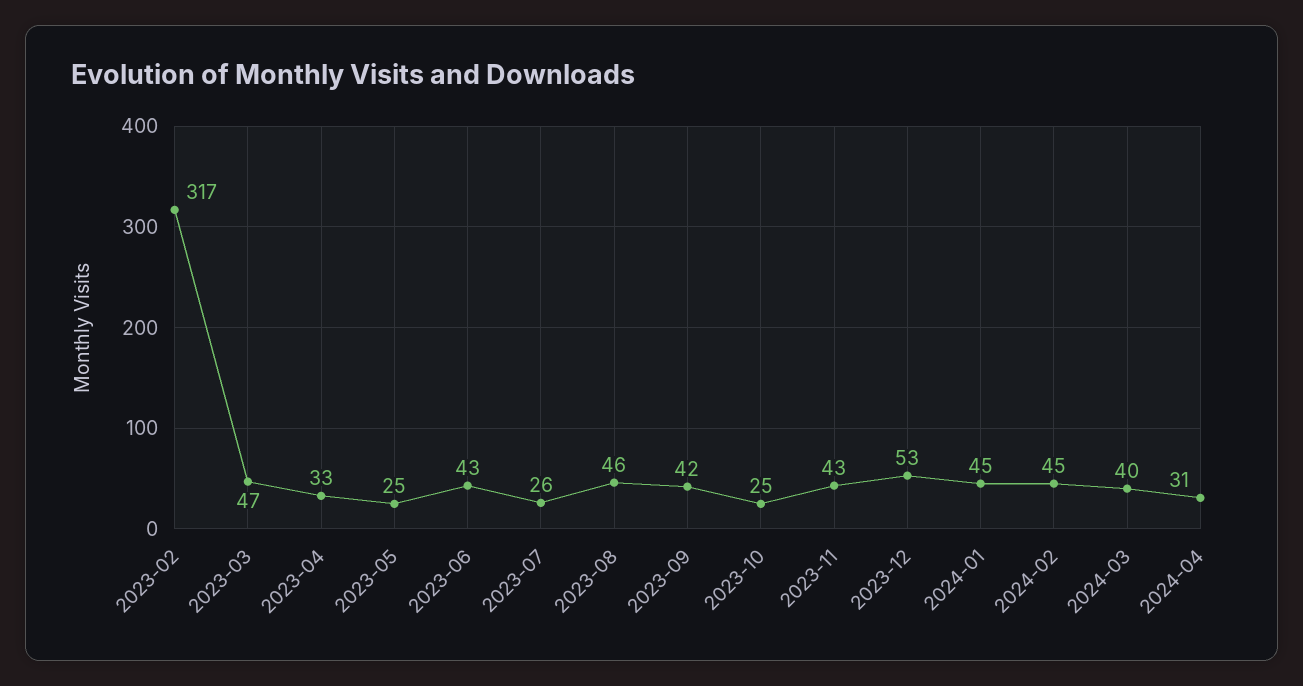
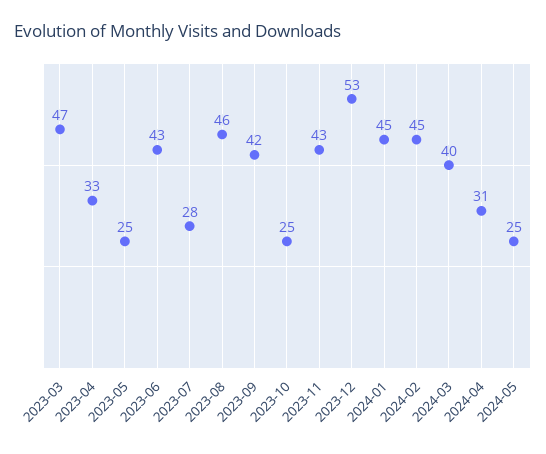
2023-02: 317 -> none
2023-07: 26 -> 28
2024-05: none -> 25

